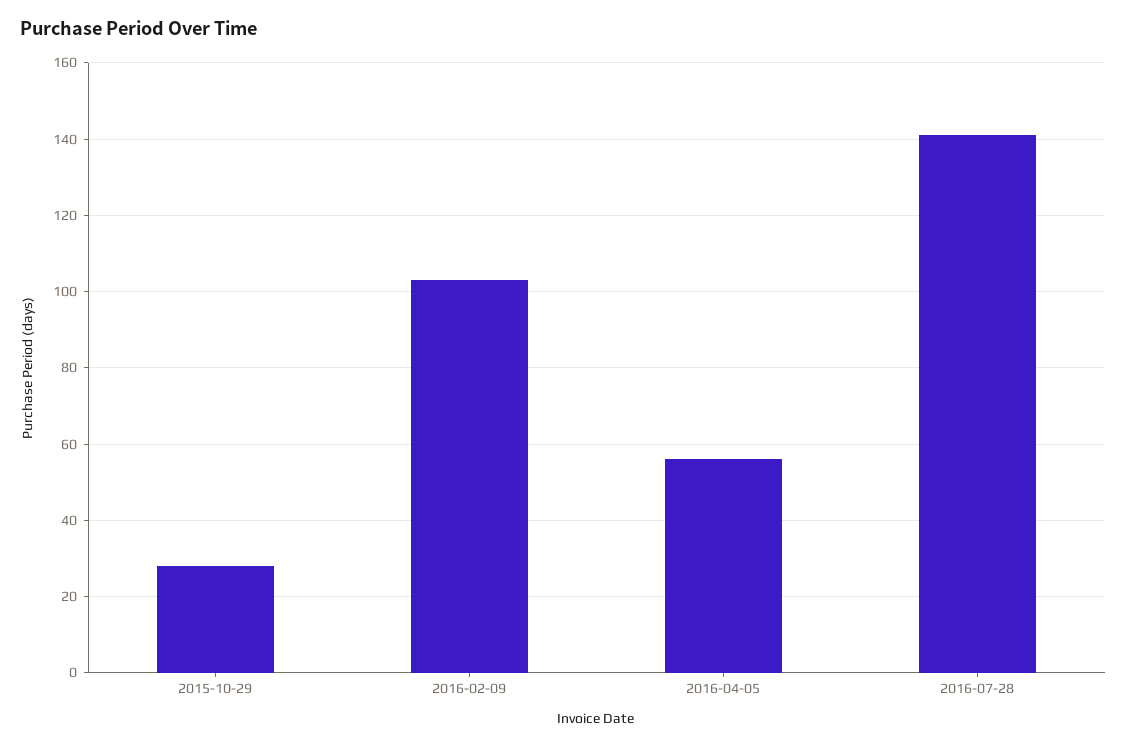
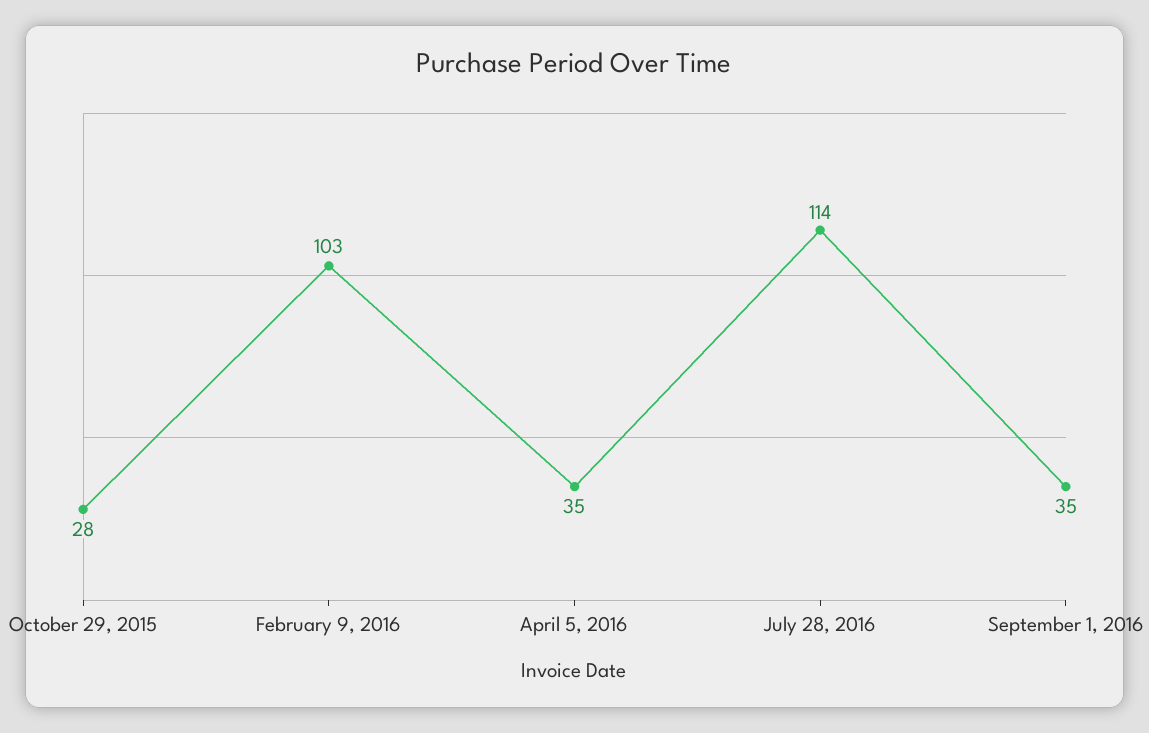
2016-04-05: 55 -> 35
2016-07-28: 140 -> 114
September 1, 2016: none -> 35

